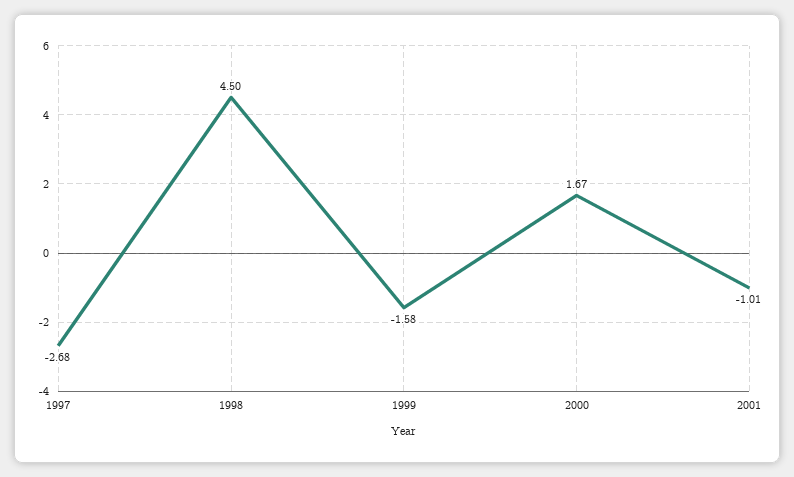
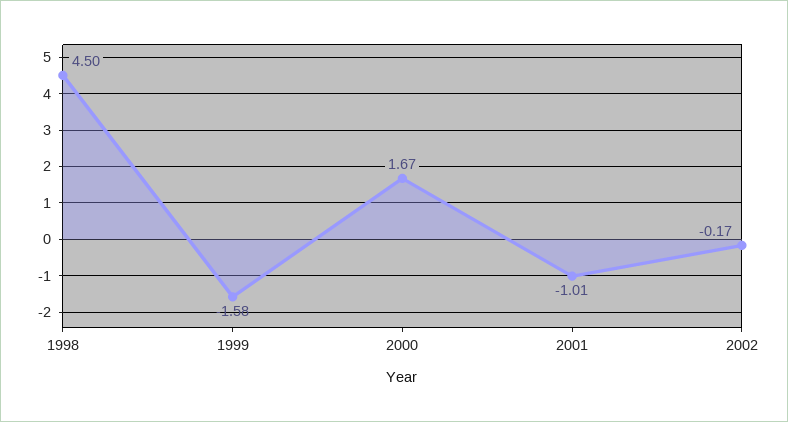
1997: -2.68 -> none
2002: none -> -0.17

